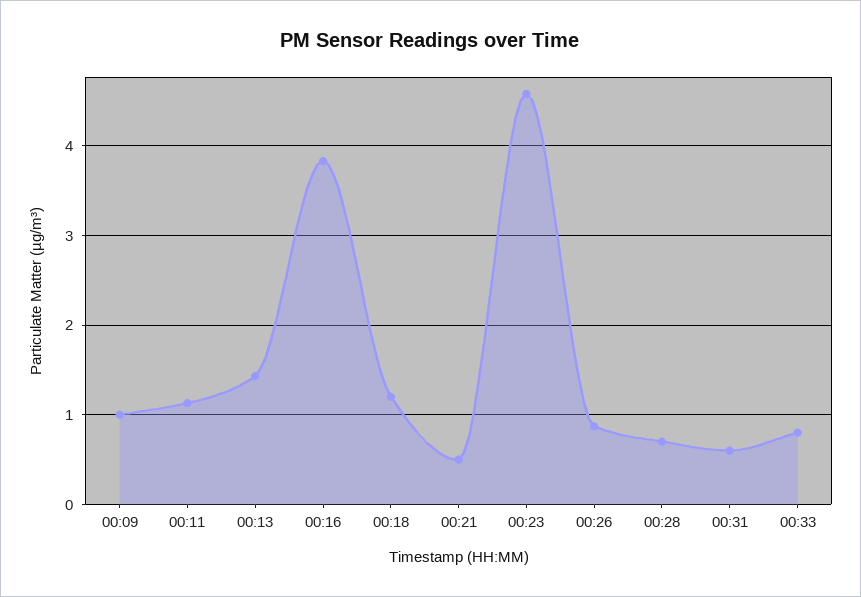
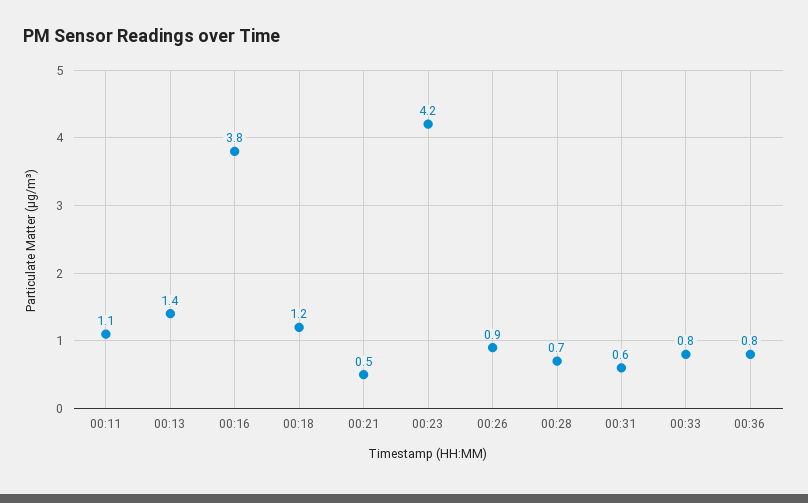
00:09: 1 -> none
00:23: 4.6 -> 4.2
00:36: none -> 0.8

